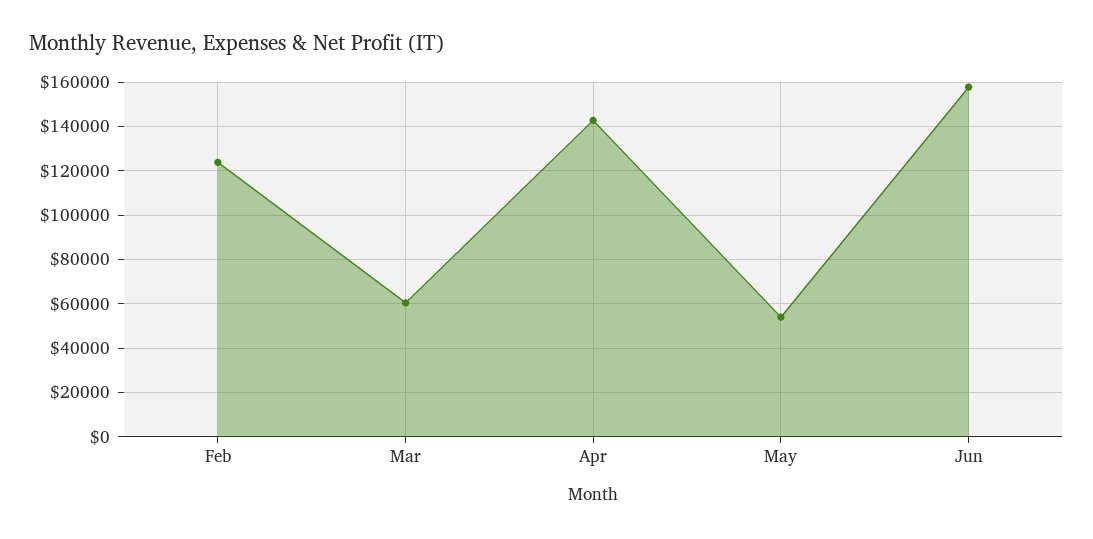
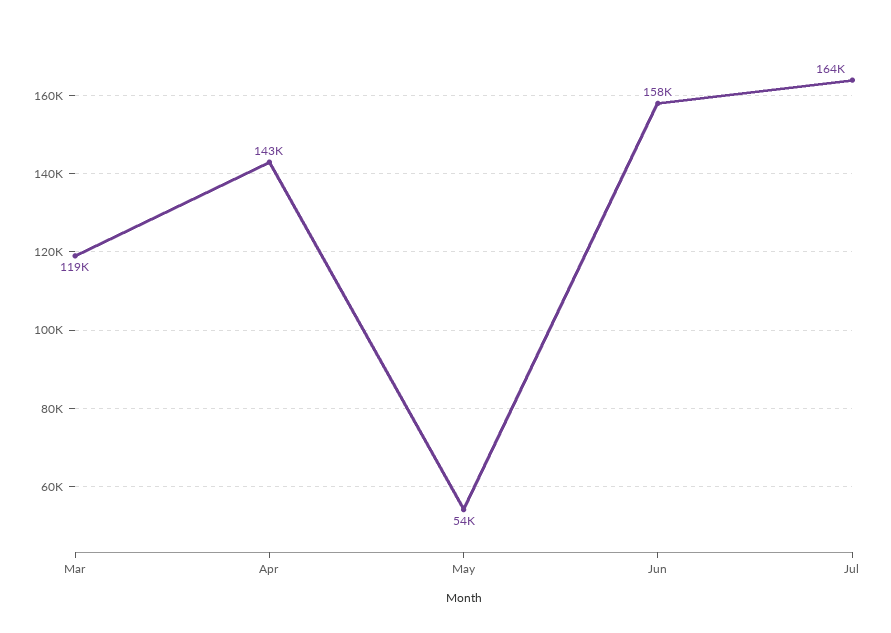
Feb: 125000 -> none
Mar: 60000 -> 119000
Jul: none -> 164000

